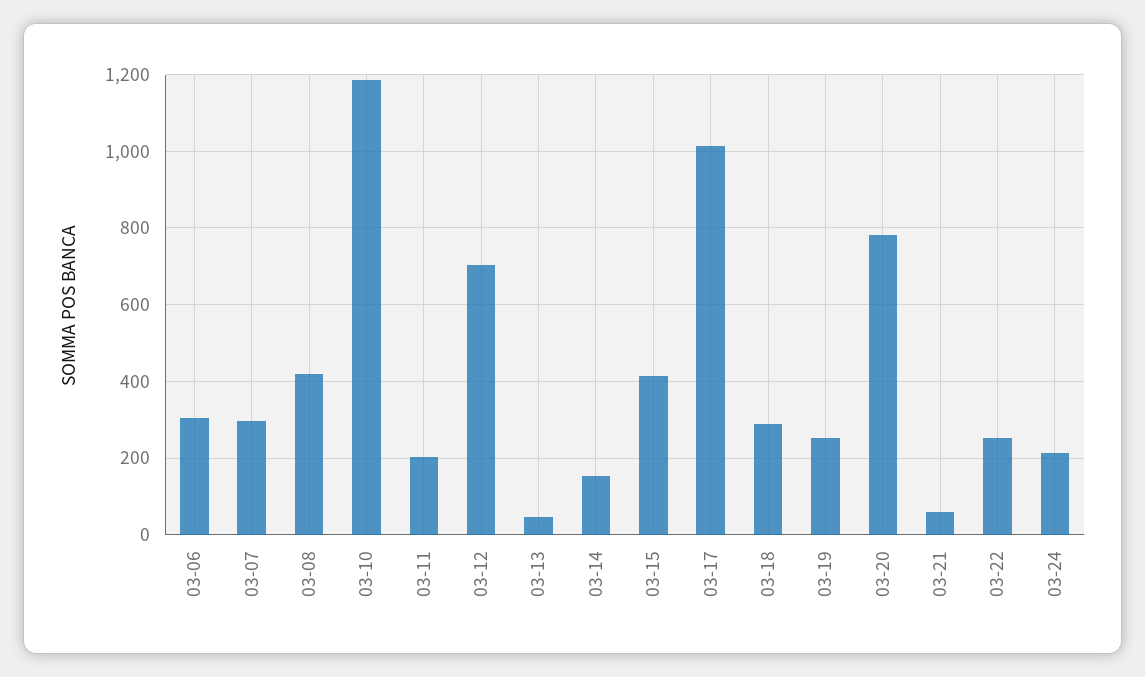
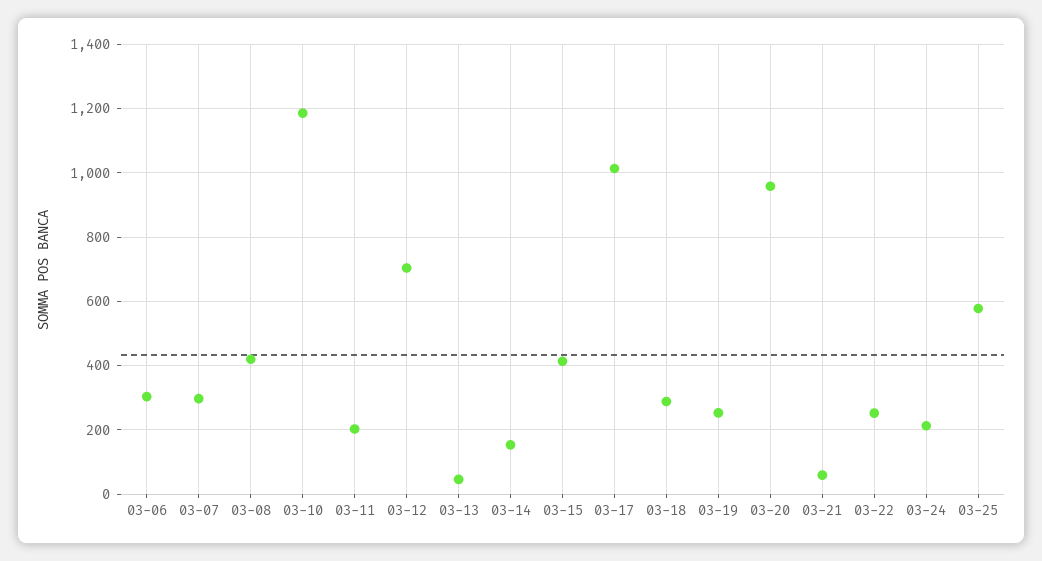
03-20: 780 -> 960
03-25: none -> 580

